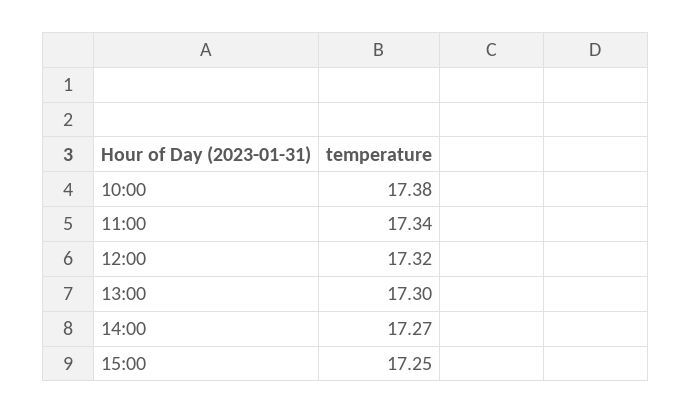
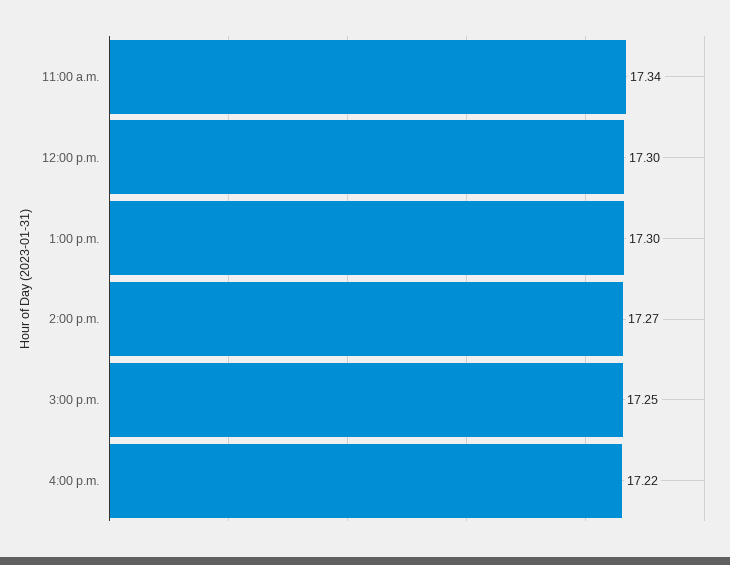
10:00: 17.38 -> none
12:00: 17.32 -> 17.3
4:00 p.m.: none -> 17.22

